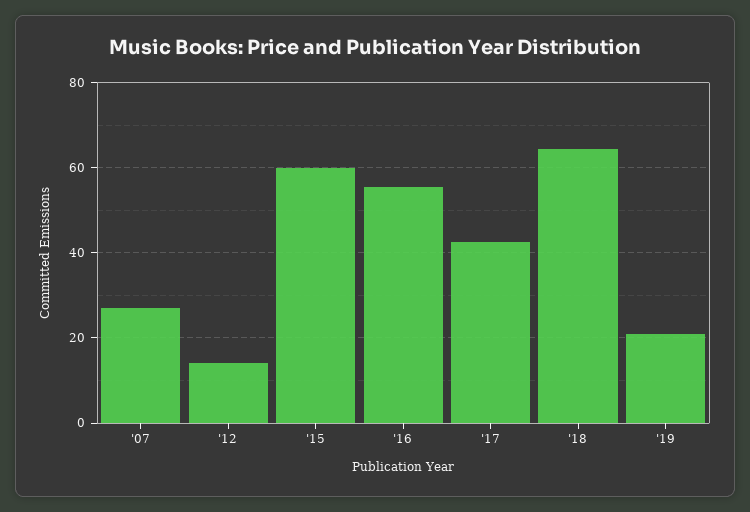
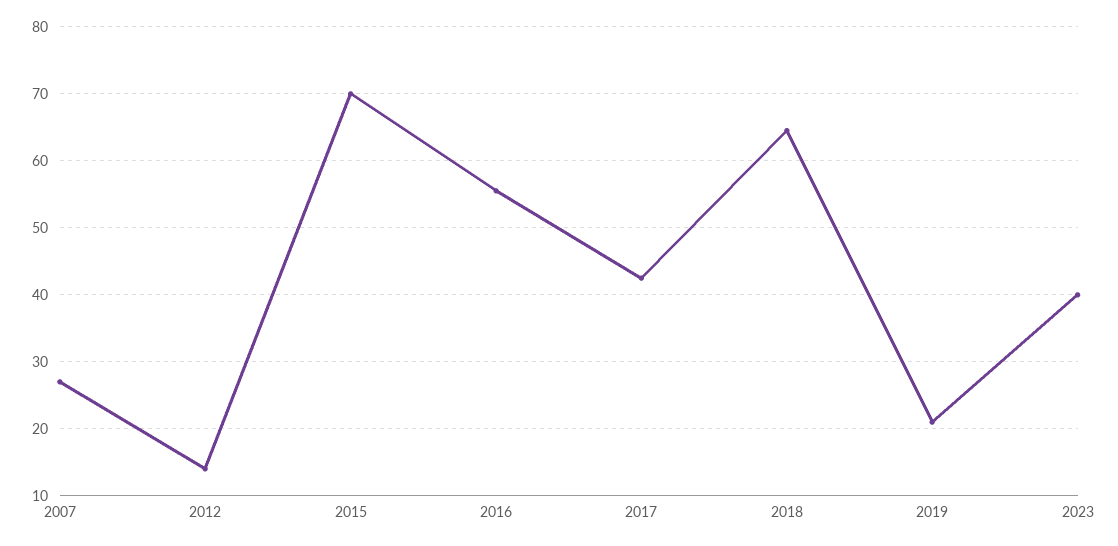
'15: 60 -> 70
2023: none -> 40

